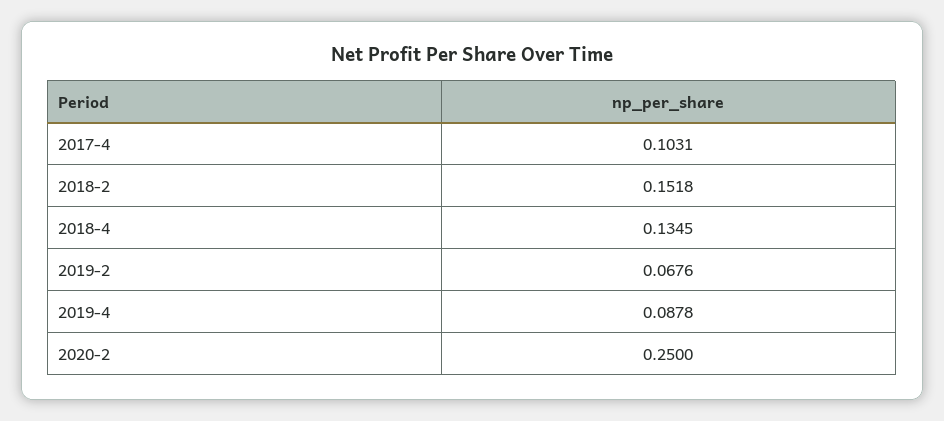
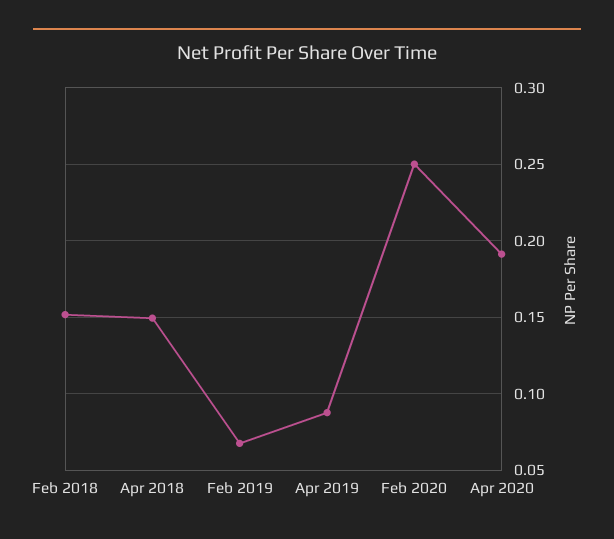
2017-4: 0.1031 -> none
2018-4: 0.1345 -> 0.15
Apr 2020: none -> 0.19

